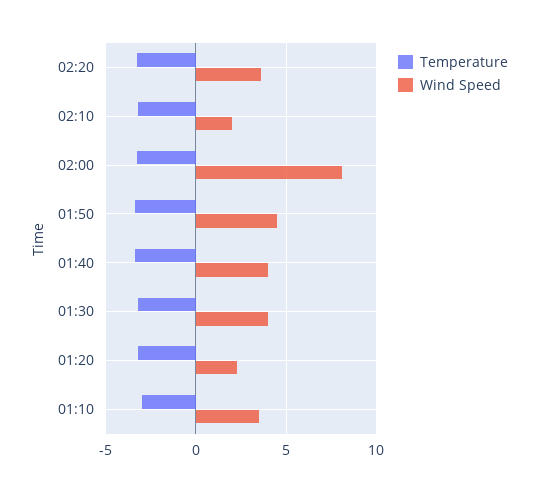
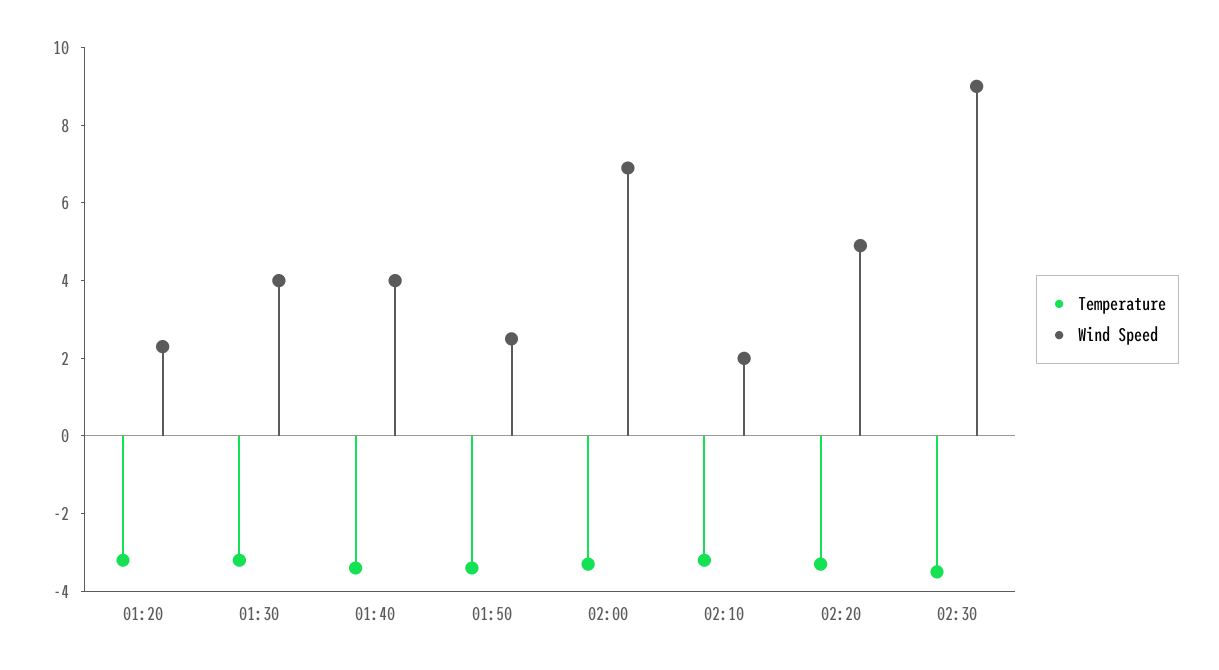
Wind Speed, 02:20: 3.5 -> 5
Wind Speed, 02:00: 8 -> 7
Wind Speed, 01:50: 4.5 -> 2.5
Temperature, 01:10: -3 -> none
Wind Speed, 01:10: 3.5 -> none
Temperature, 02:30: none -> -3.5
Wind Speed, 02:30: none -> 9

